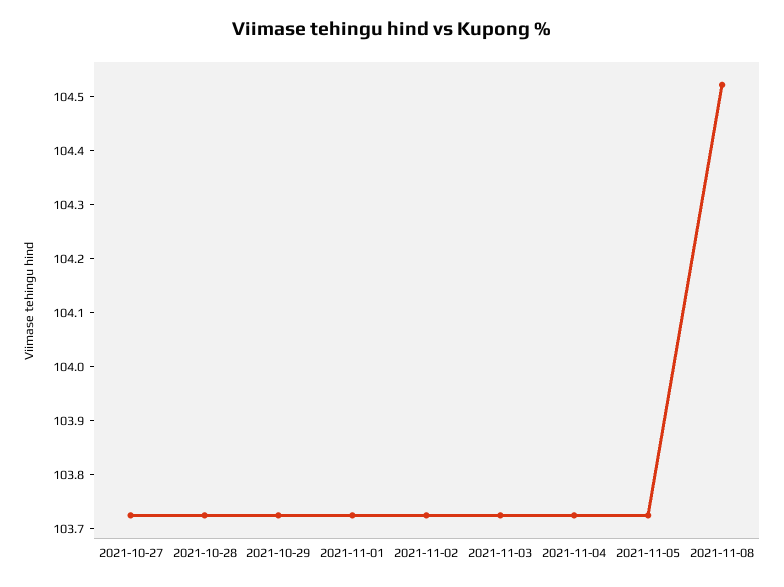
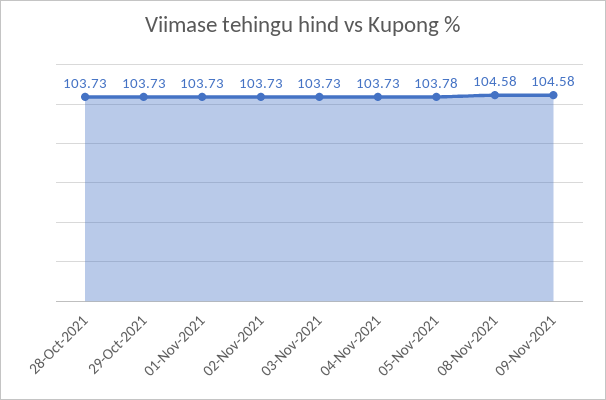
2021-10-27: 103.72 -> none
2021-11-05: 103.72 -> 103.78
2021-11-08: 104.52 -> 104.58
09-Nov-2021: none -> 104.58

